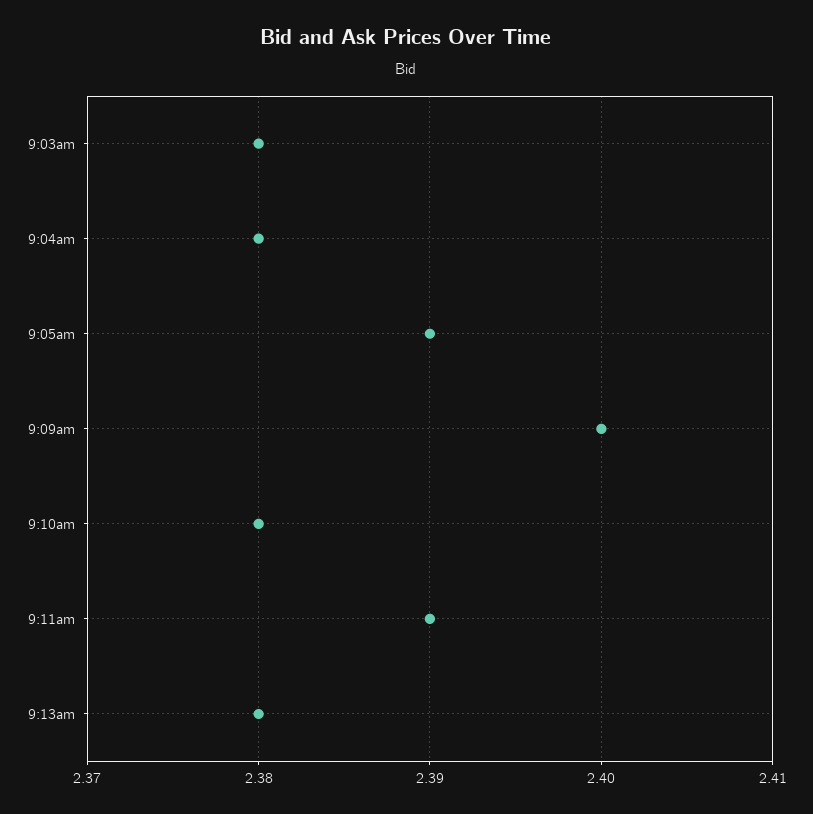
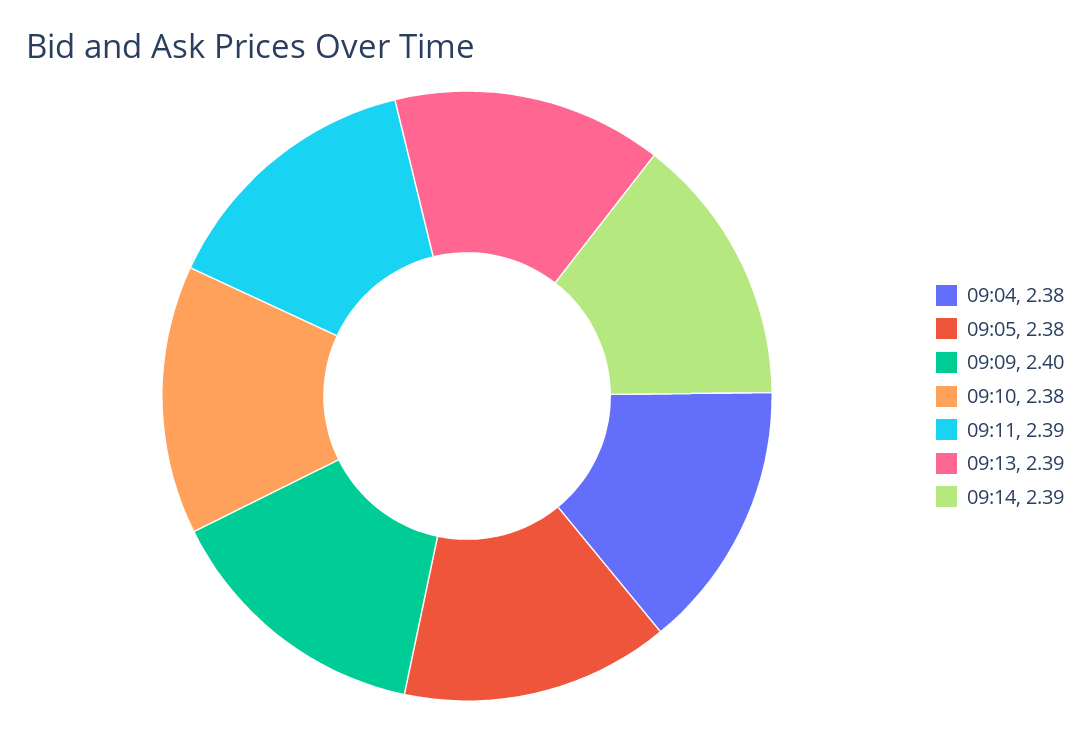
9:03am: 2.38 -> none
9:05am: 2.39 -> 2.38
9:13am: 2.38 -> 2.39
09:14: none -> 2.39

